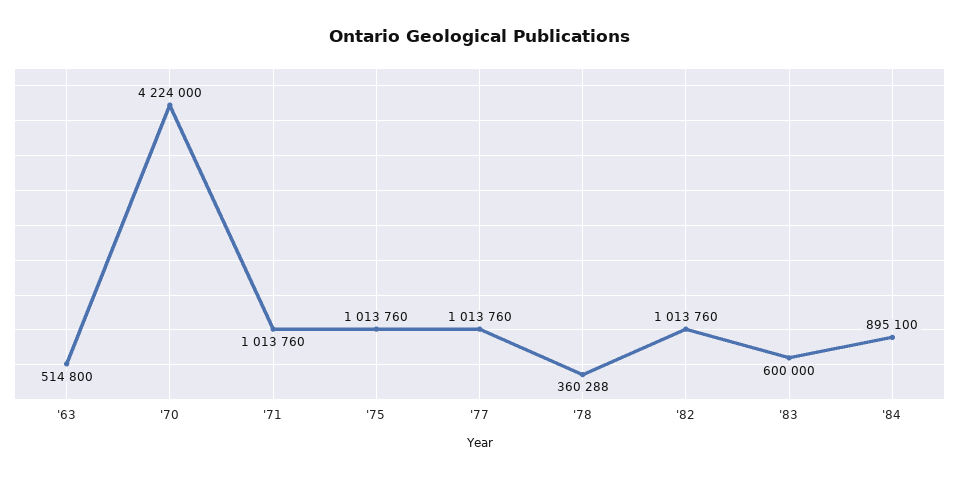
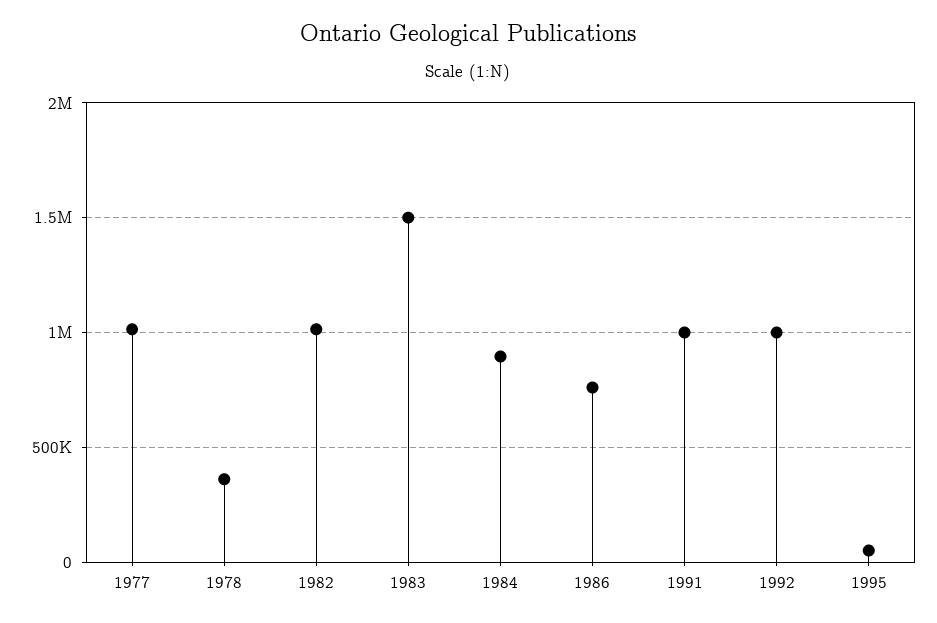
'63: 514800 -> none
'70: 4224000 -> none
'71: 1013760 -> none
'75: 1013760 -> none
'83: 600000 -> 1500000
1986: none -> 750000
1991: none -> 1000000
1992: none -> 1000000
1995: none -> 50000

